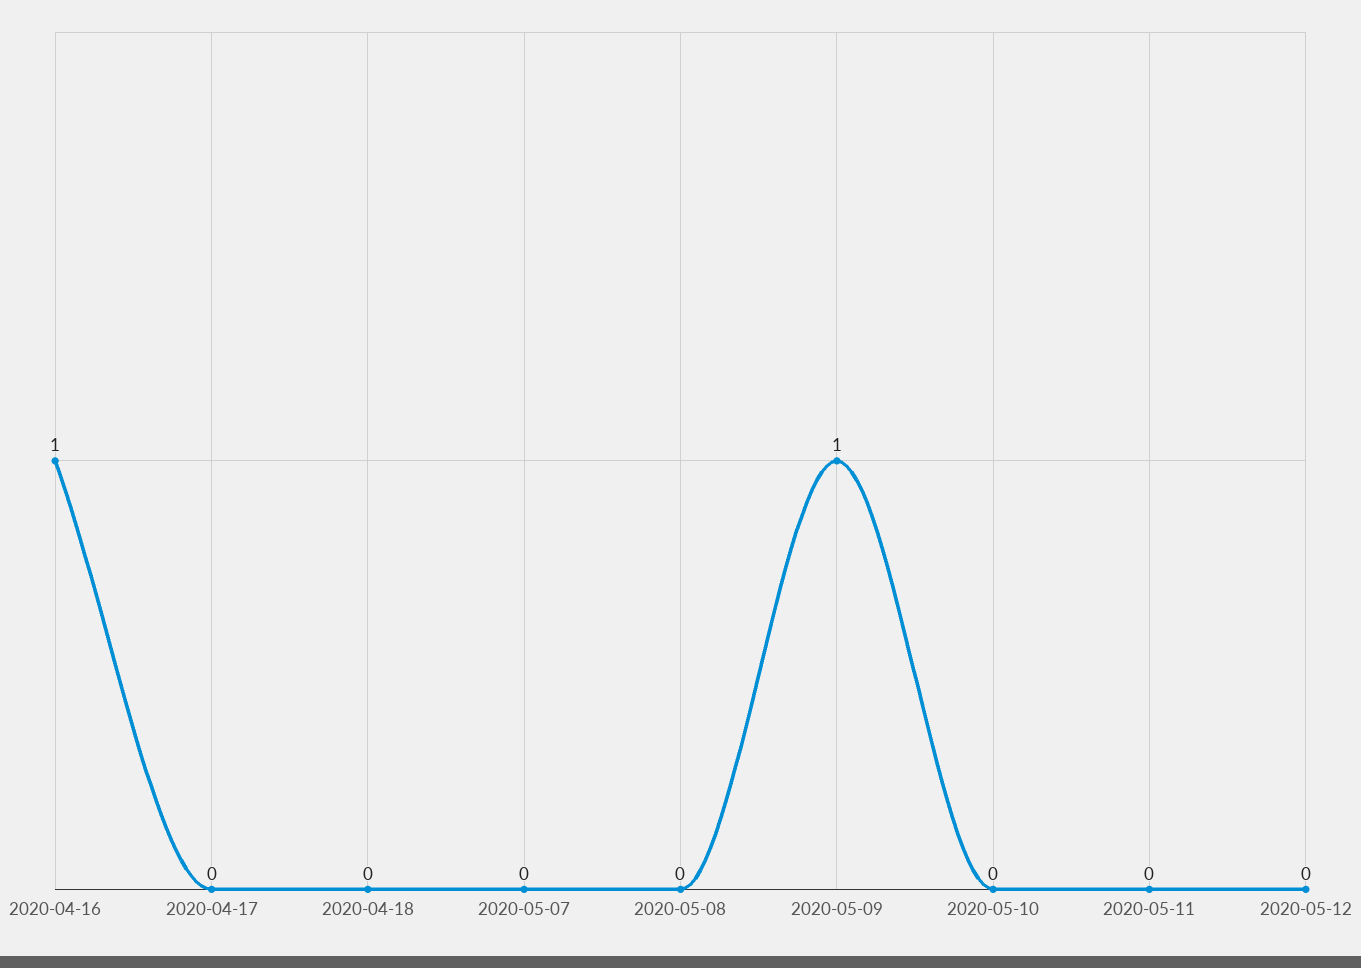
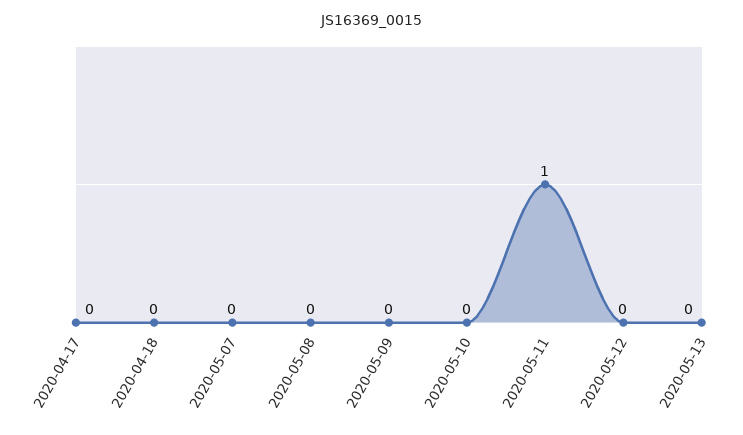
2020-04-16: 1 -> none
2020-05-09: 1 -> 0
2020-05-11: 0 -> 1
2020-05-13: none -> 0

